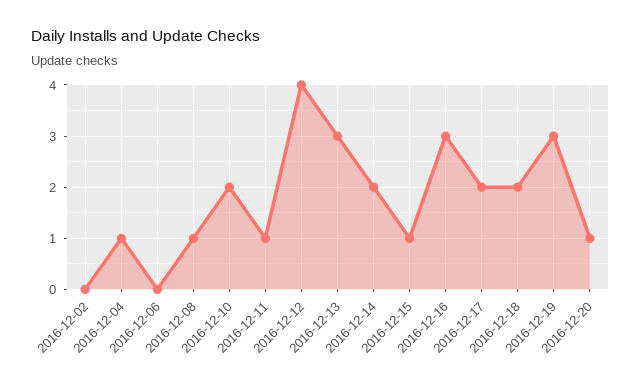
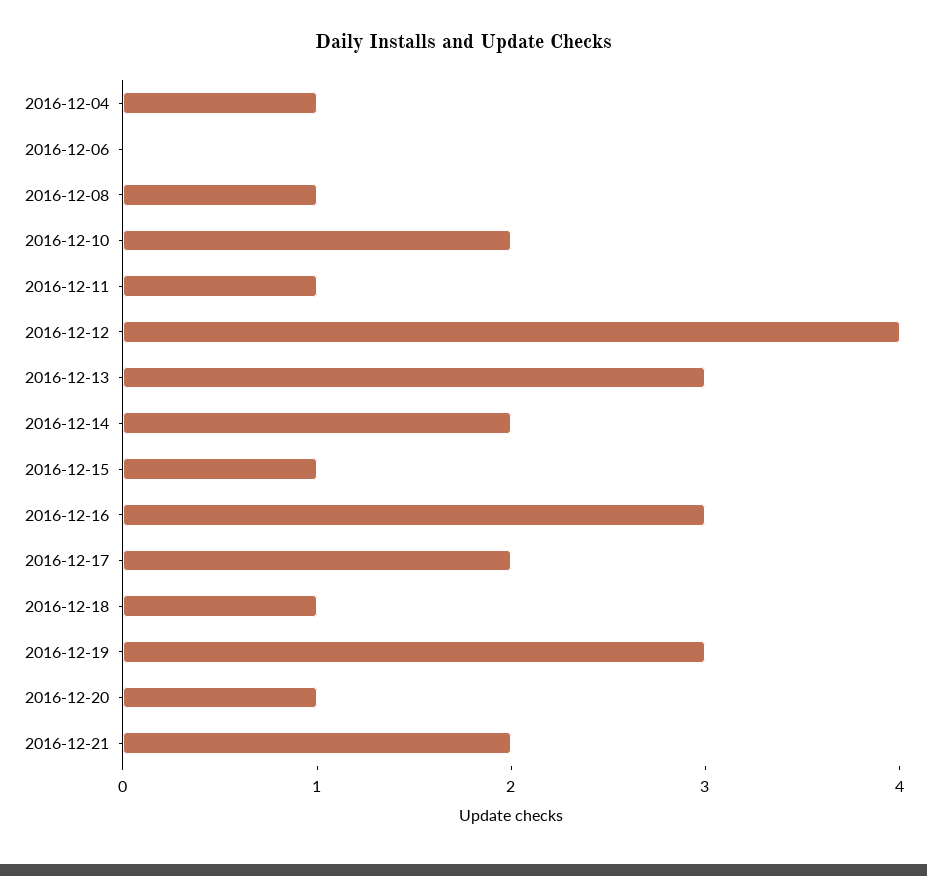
2016-12-02: 0 -> none
2016-12-18: 2 -> 1
2016-12-21: none -> 2

